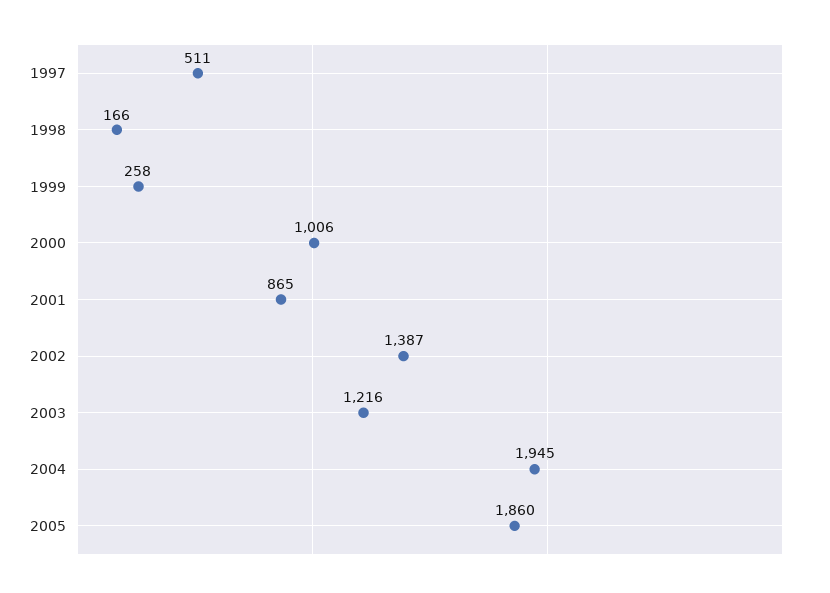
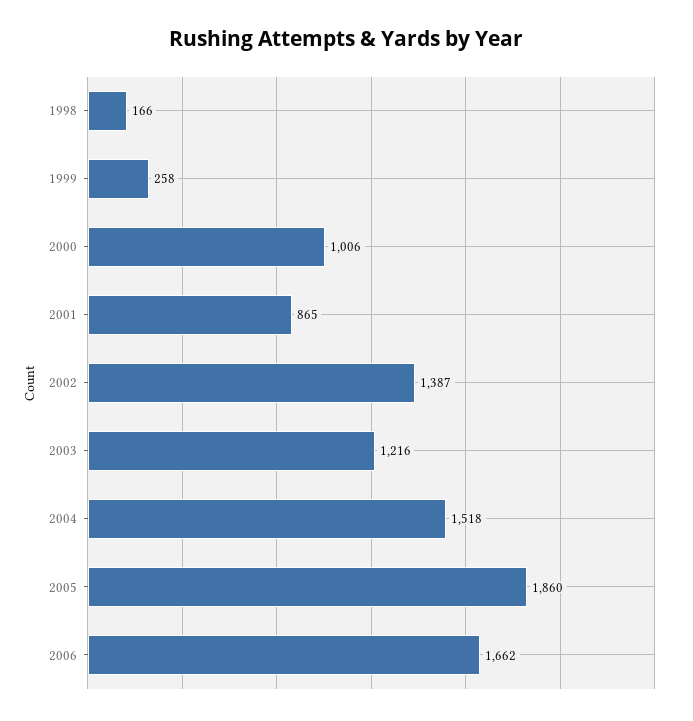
1997: 511 -> none
2004: 1945 -> 1518
2006: none -> 1662

